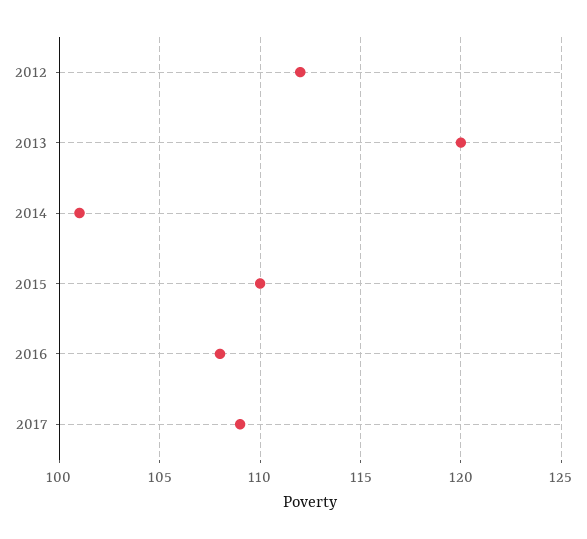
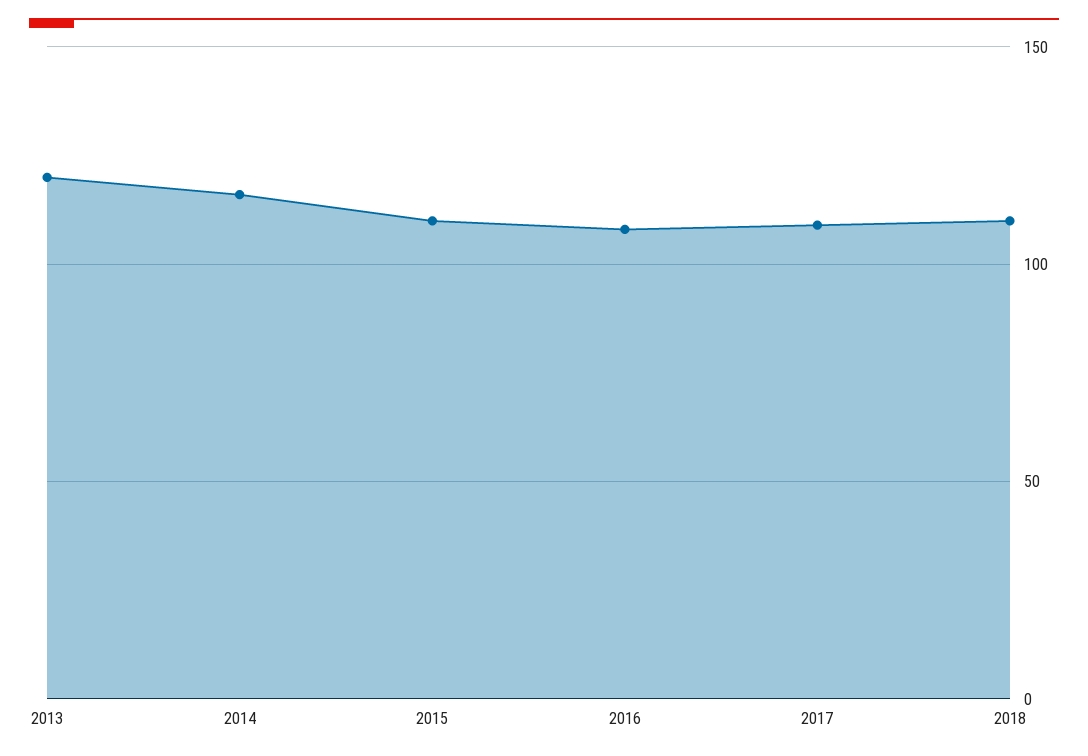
2012: 112 -> none
2014: 101 -> 115
2018: none -> 110

